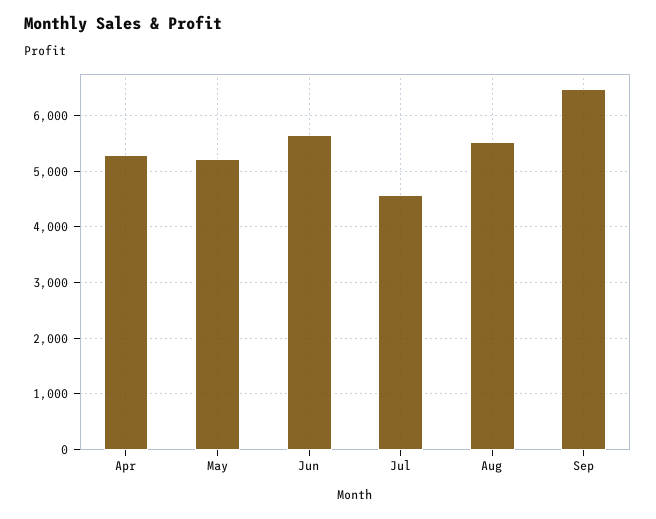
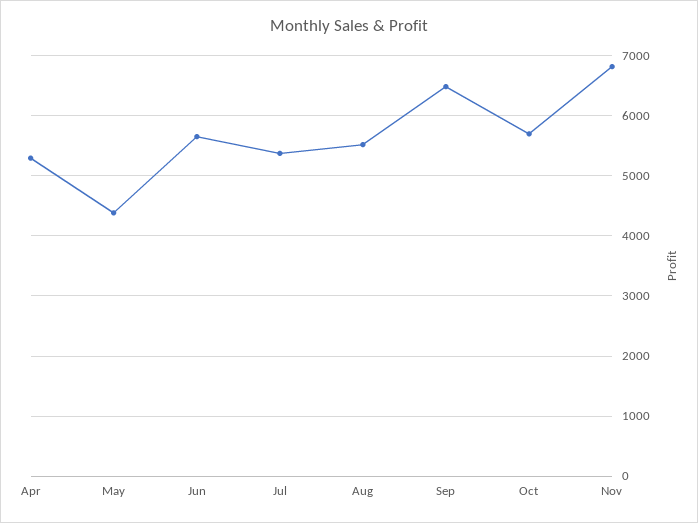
May: 5200 -> 4400
Jul: 4600 -> 5400
Oct: none -> 5700
Nov: none -> 6800

